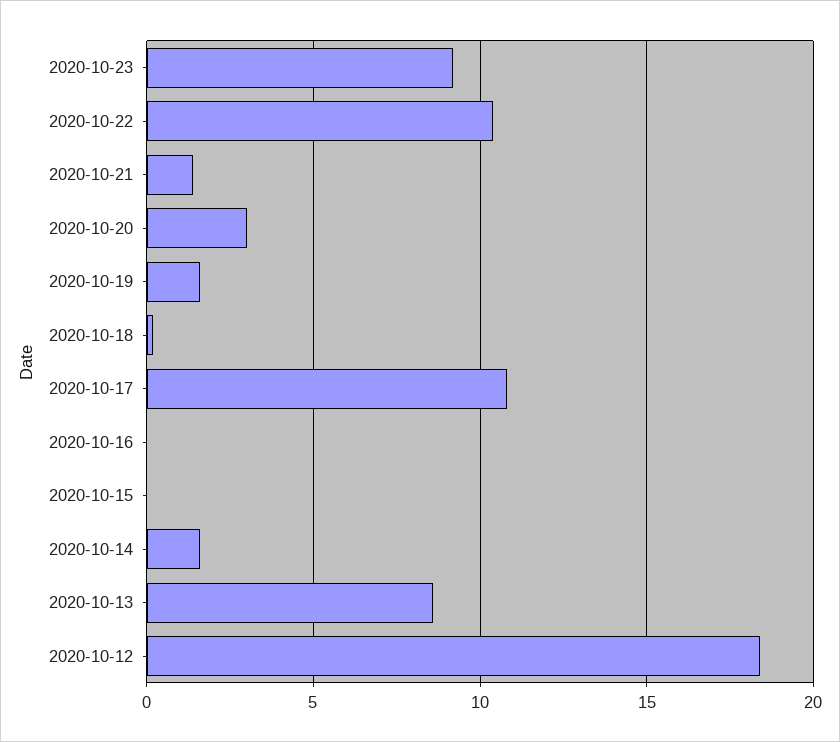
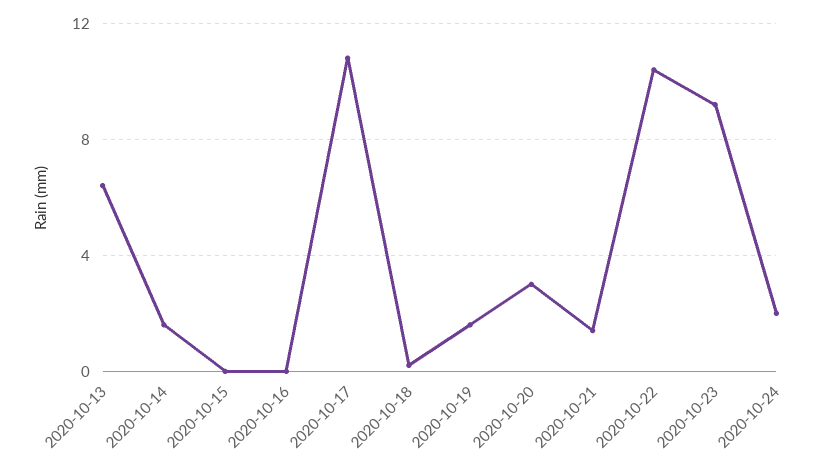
2020-10-13: 8.5 -> 6.5
2020-10-12: 18.5 -> none
2020-10-24: none -> 2

